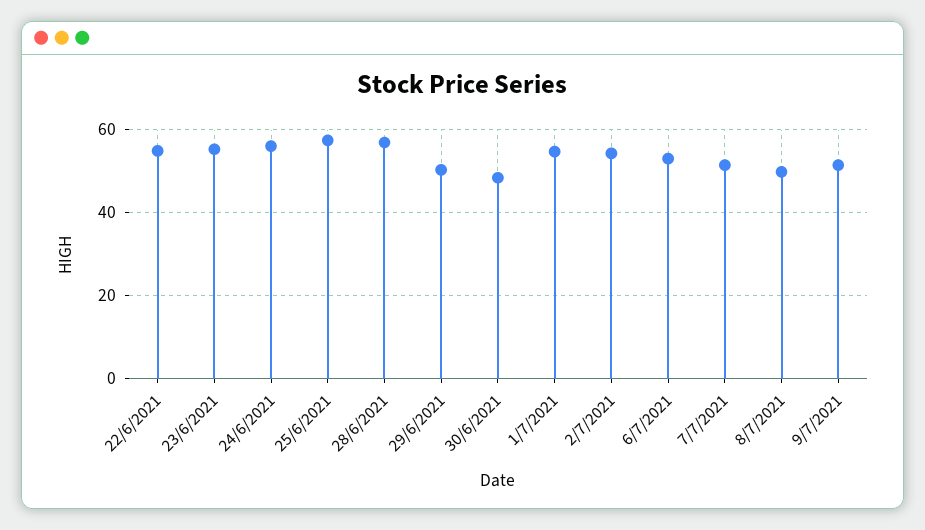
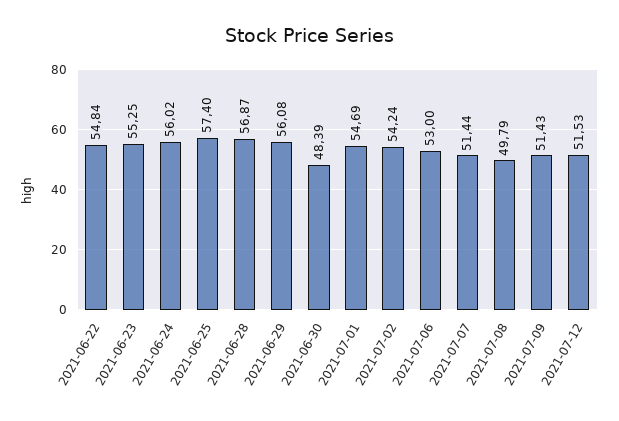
29/6/2021: 50 -> 56.08
2021-07-12: none -> 51.53

